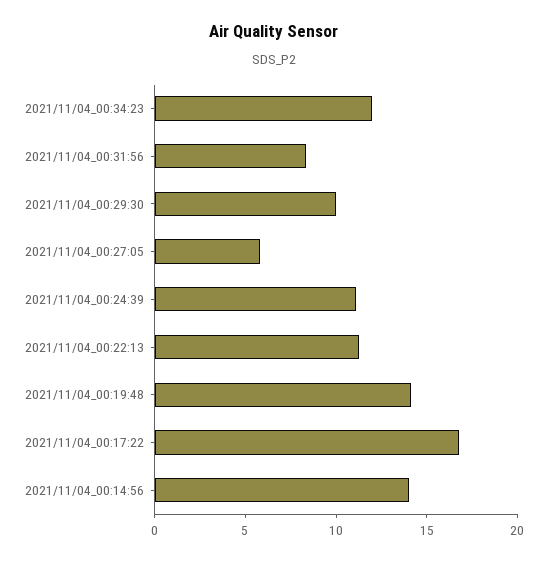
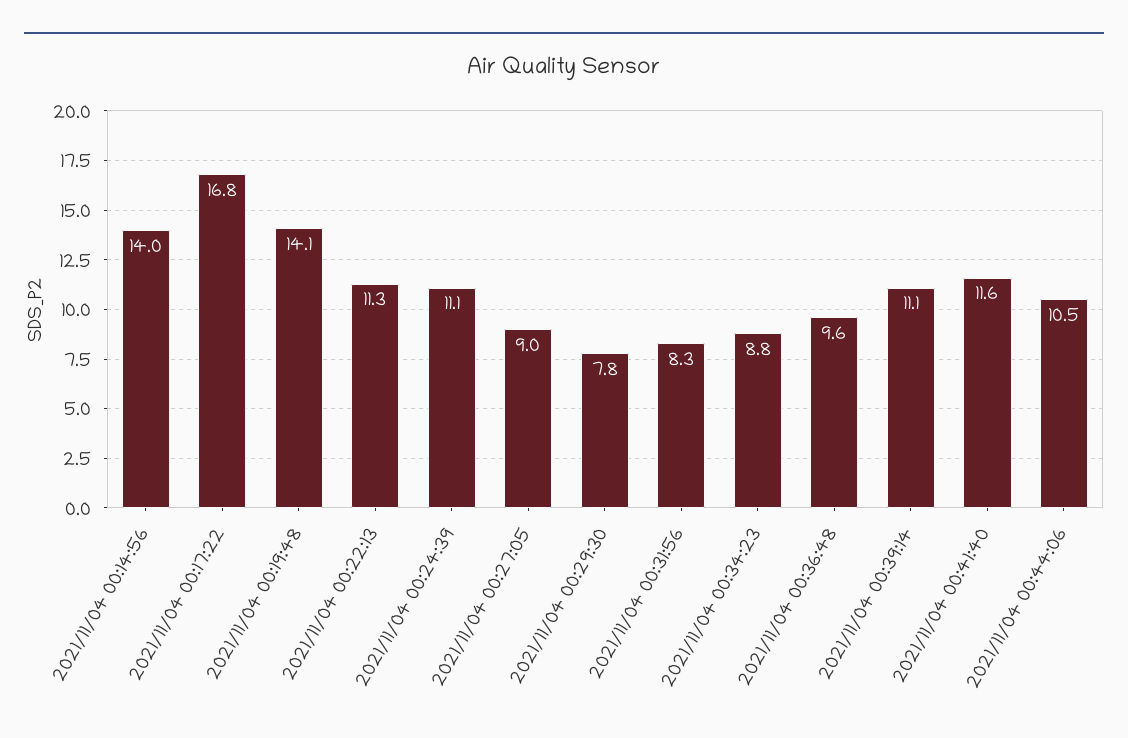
2021/11/04_00:34:23: 12 -> 8.8
2021/11/04_00:29:30: 10 -> 7.8
2021/11/04_00:27:05: 6 -> 9
2021/11/04 00:36:48: none -> 9.6
2021/11/04 00:39:14: none -> 11.1
2021/11/04 00:41:40: none -> 11.6
2021/11/04 00:44:06: none -> 10.5

